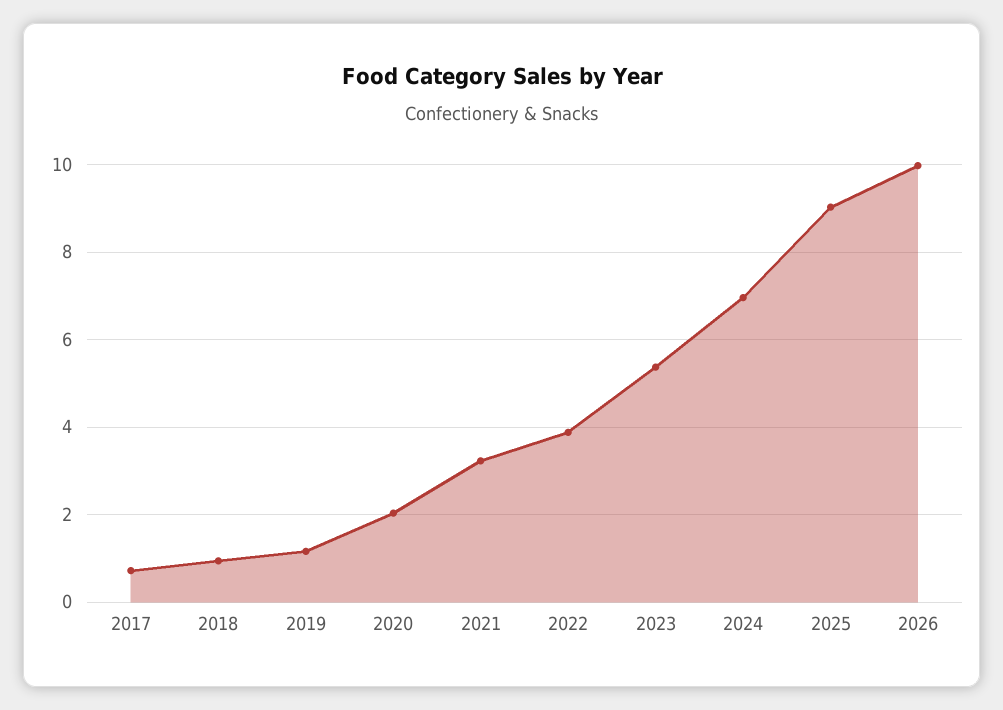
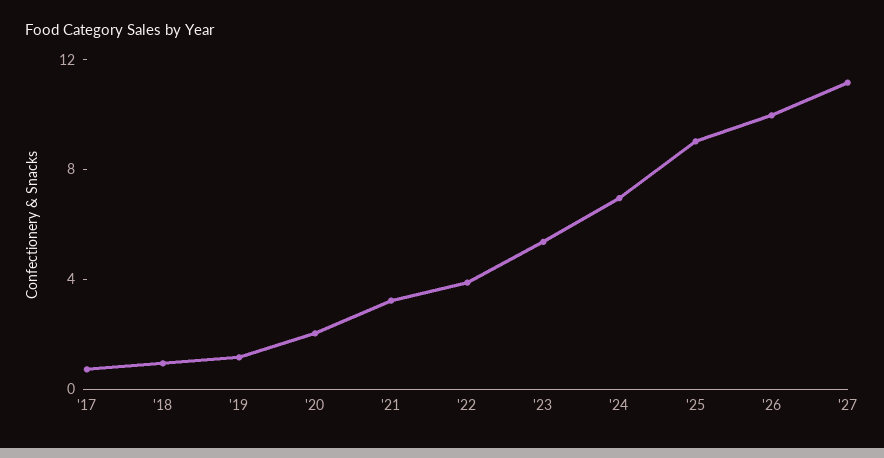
'27: none -> 11

